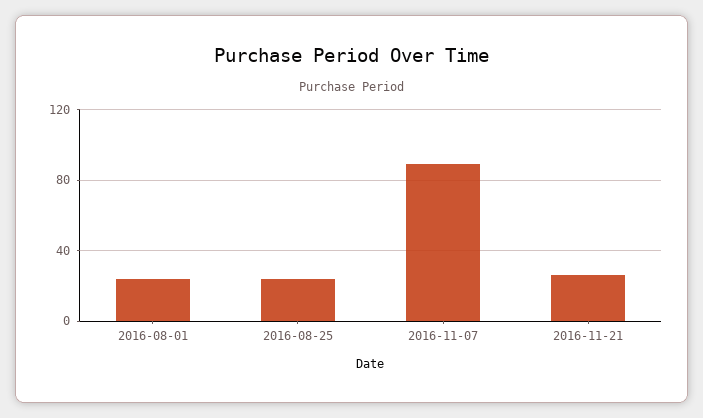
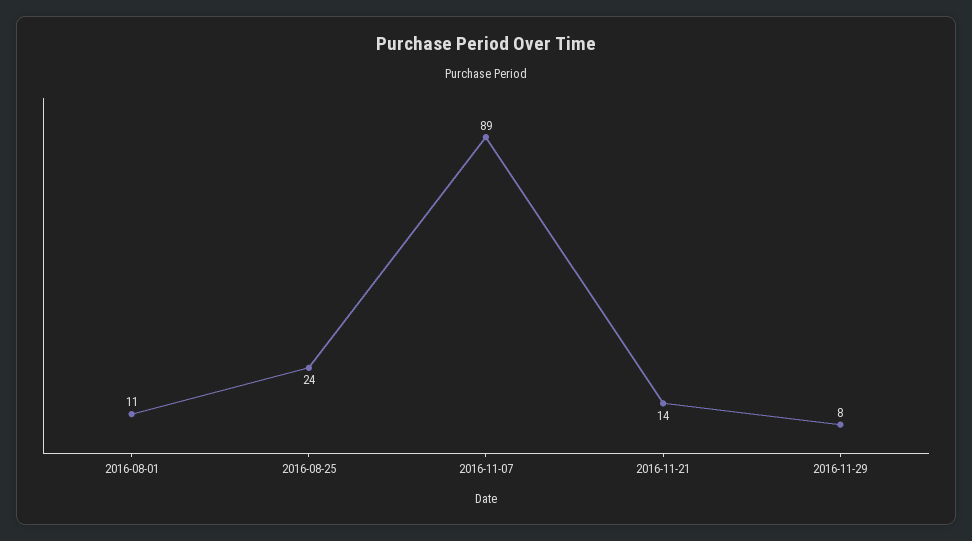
2016-08-01: 25 -> 11
2016-11-21: 25 -> 14
2016-11-29: none -> 8

